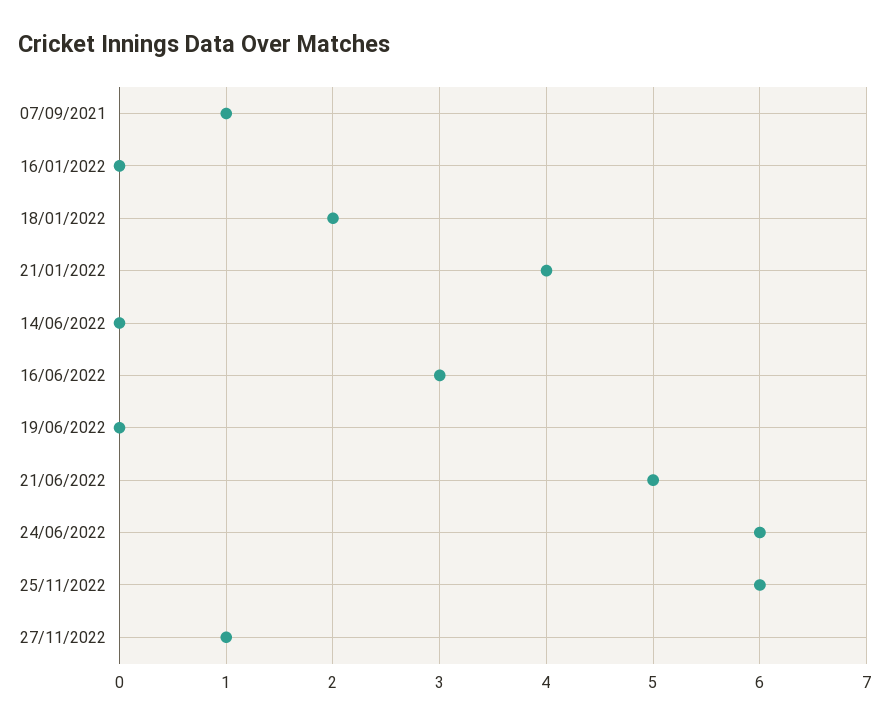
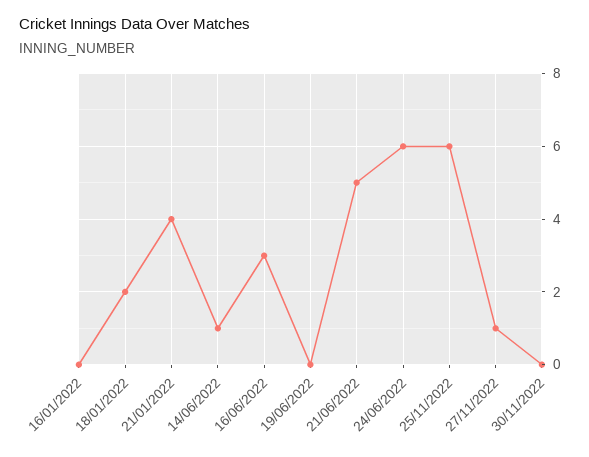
07/09/2021: 1 -> none
14/06/2022: 0 -> 1
30/11/2022: none -> 0

